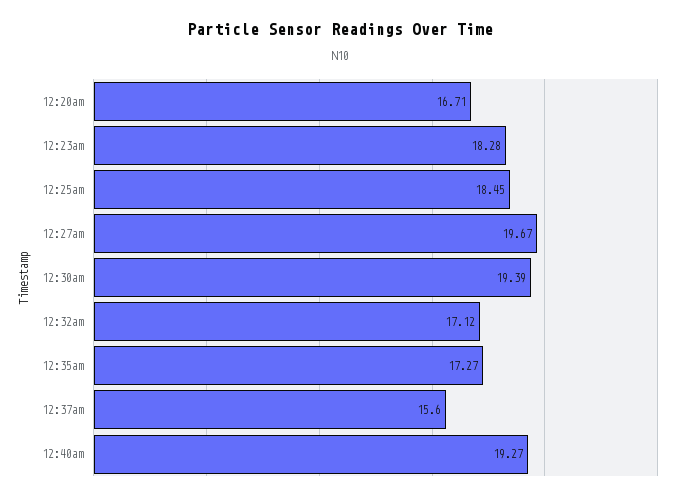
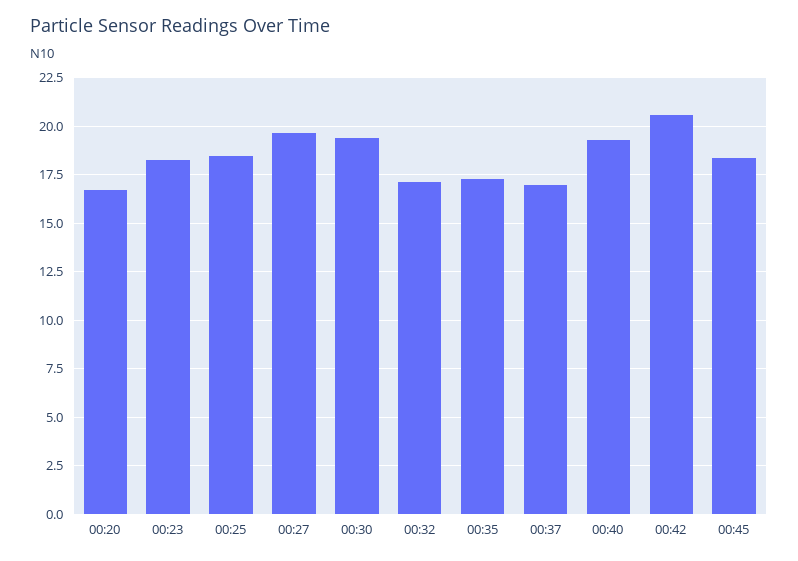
12:37am: 15.6 -> 17
00:42: none -> 20.5
00:45: none -> 18.5

